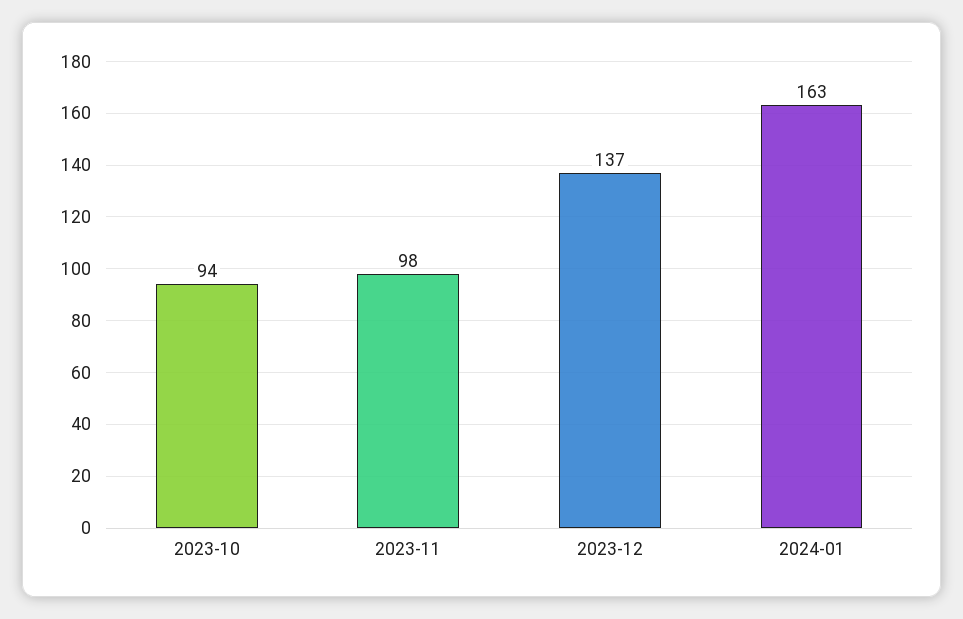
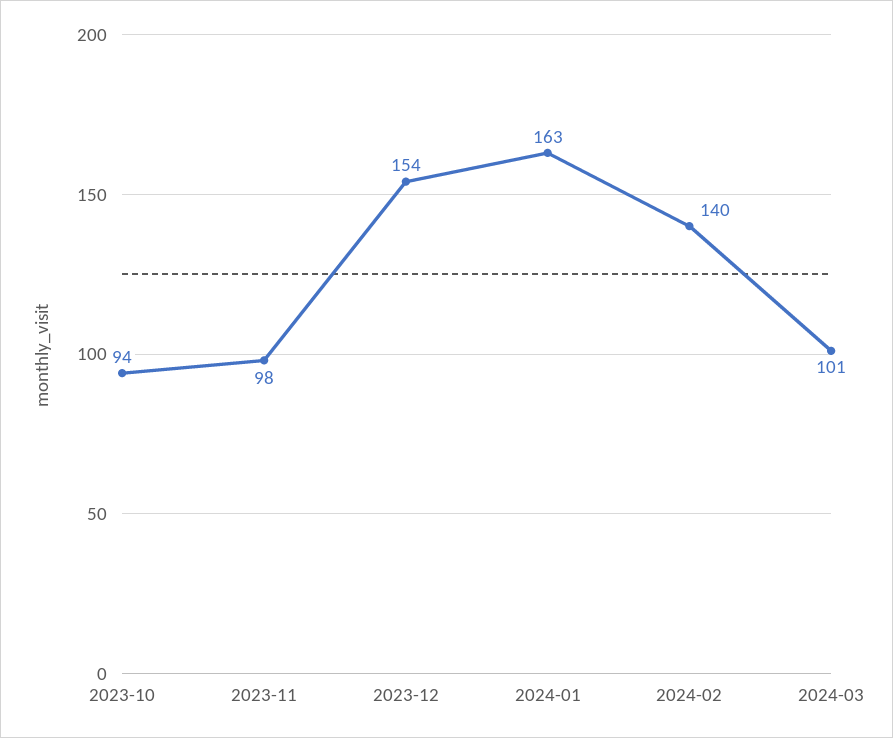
2023-12: 137 -> 154
2024-02: none -> 140
2024-03: none -> 101

